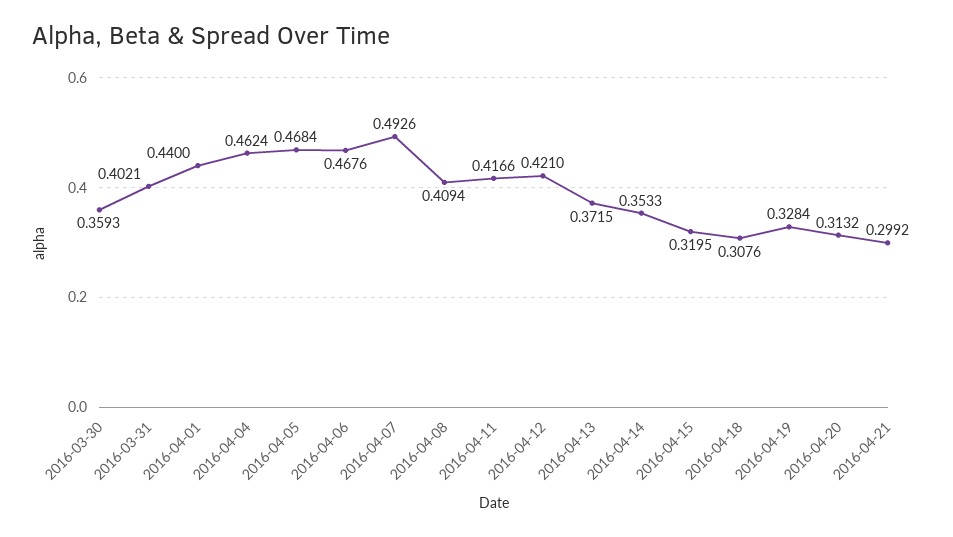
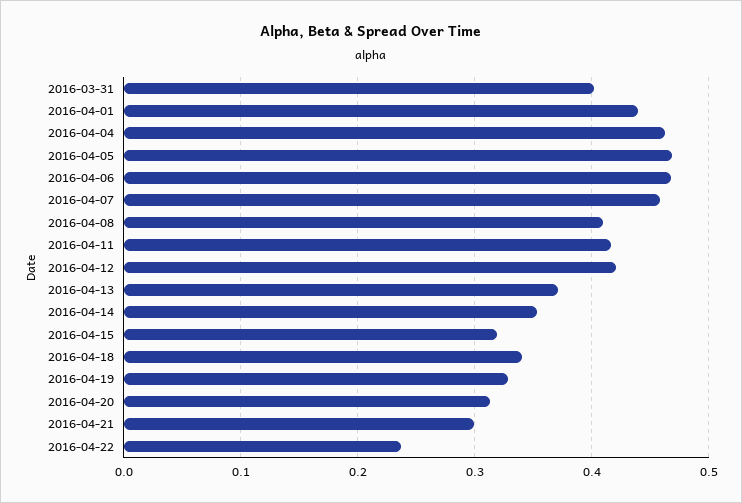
2016-03-30: 0.3593 -> none
2016-04-07: 0.4926 -> 0.46
2016-04-18: 0.3076 -> 0.34
2016-04-22: none -> 0.24

